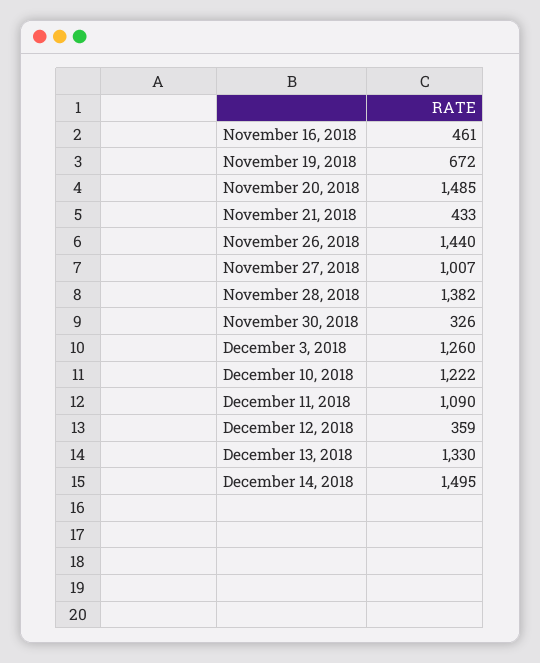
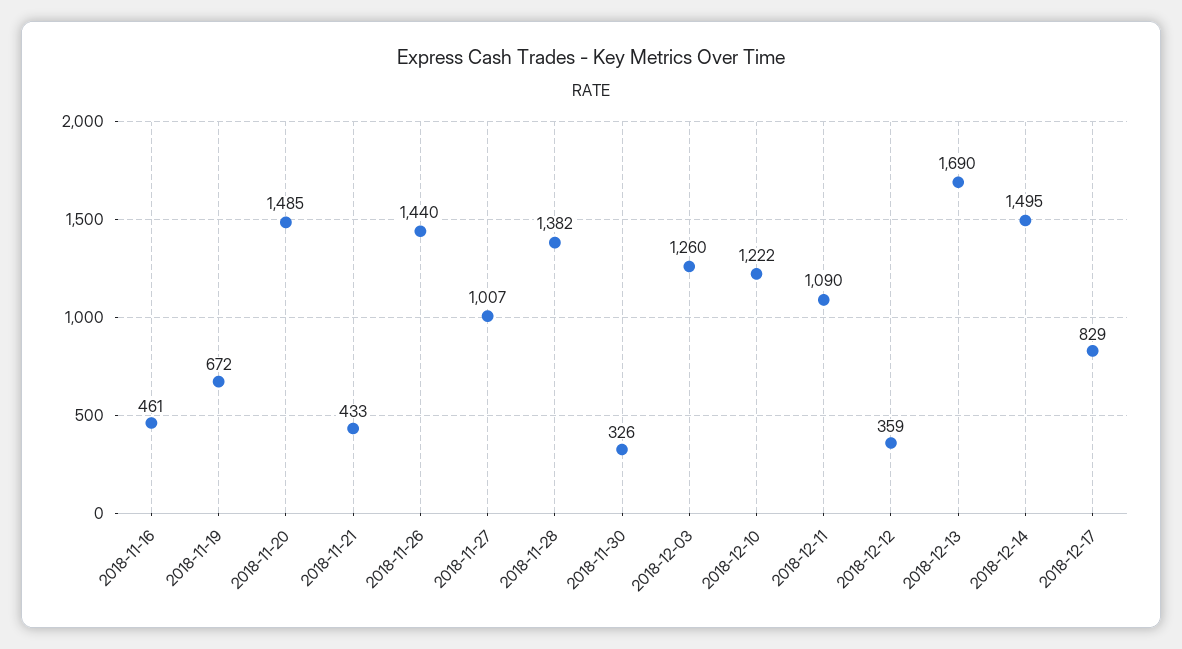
December 13, 2018: 1330 -> 1690
2018-12-17: none -> 829

